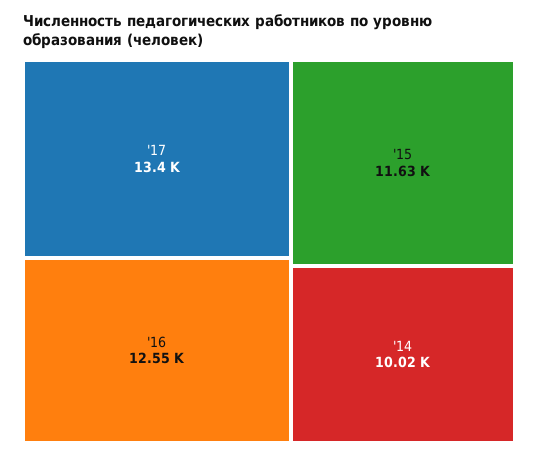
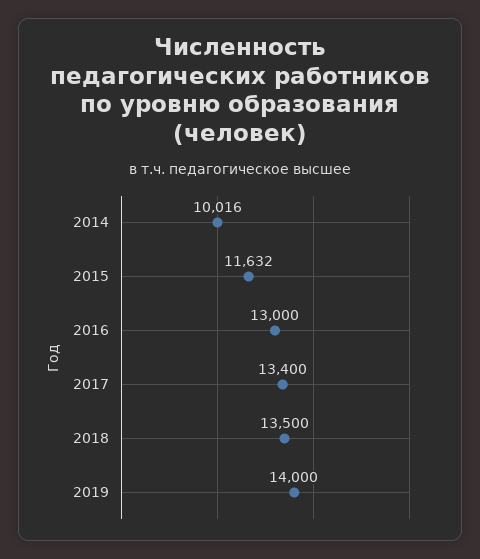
'16: 12550 -> 13000
2018: none -> 13500
2019: none -> 14000

